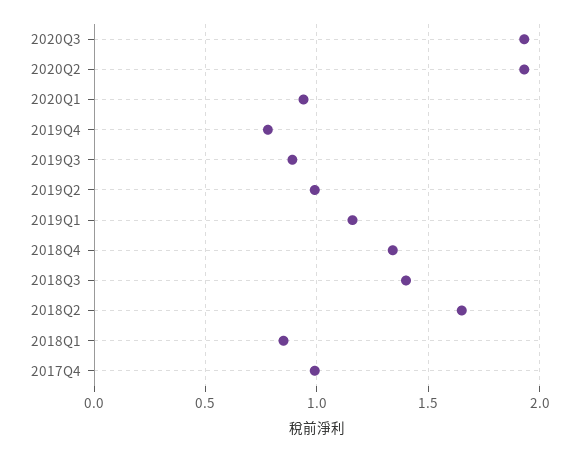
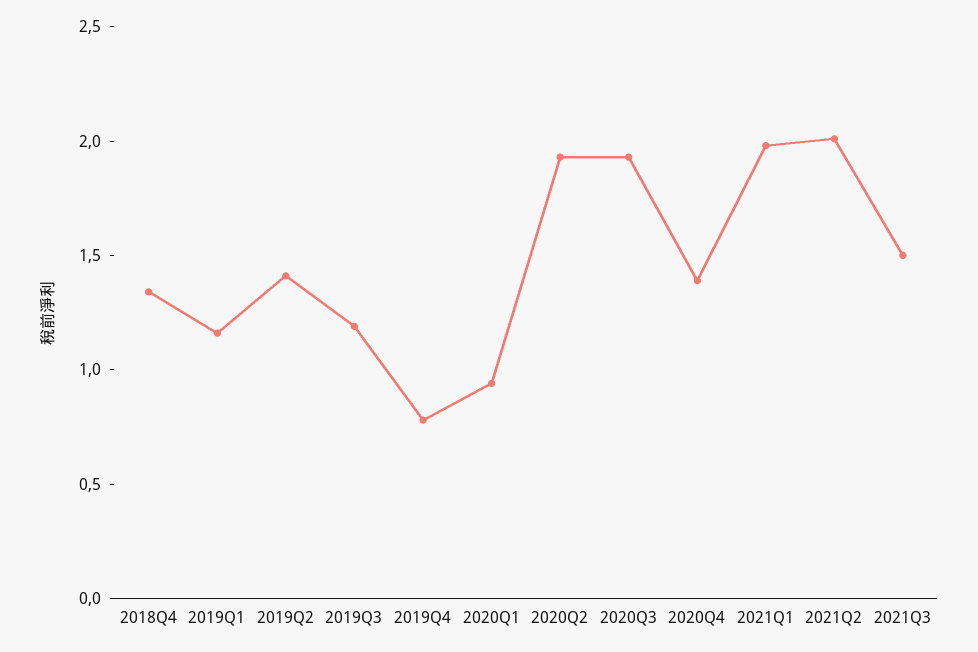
2019Q3: 0.9 -> 1.2
2019Q2: 1 -> 1.4
2018Q3: 1.4 -> none
2018Q2: 1.65 -> none
2018Q1: 0.85 -> none
2017Q4: 1 -> none
2020Q4: none -> 1.4
2021Q1: none -> 2
2021Q2: none -> 2
2021Q3: none -> 1.5

